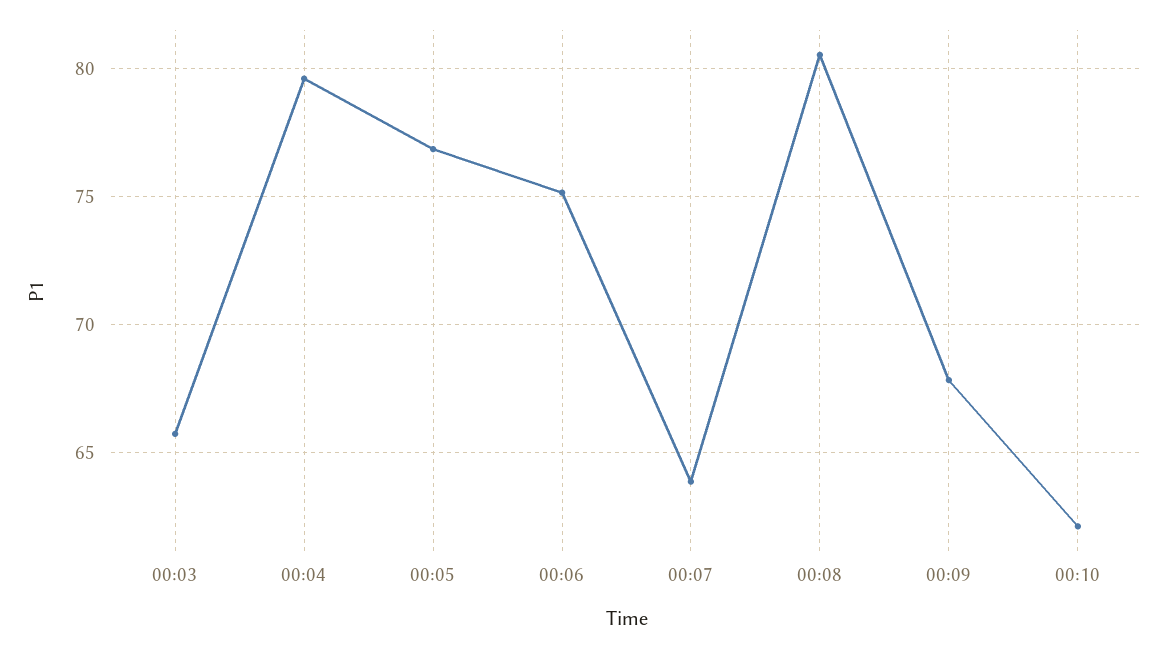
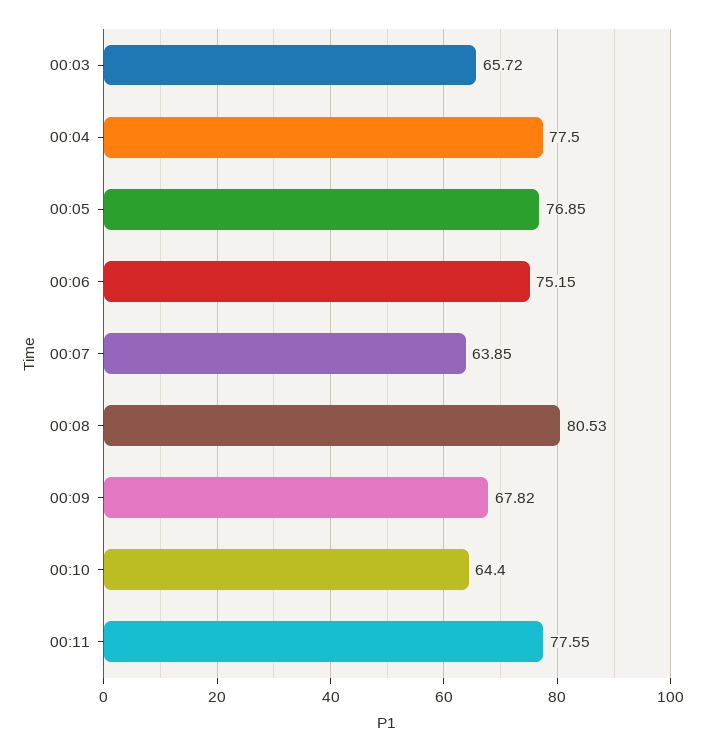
00:04: 79.5 -> 77.5
00:10: 62 -> 64.4
00:11: none -> 77.55

